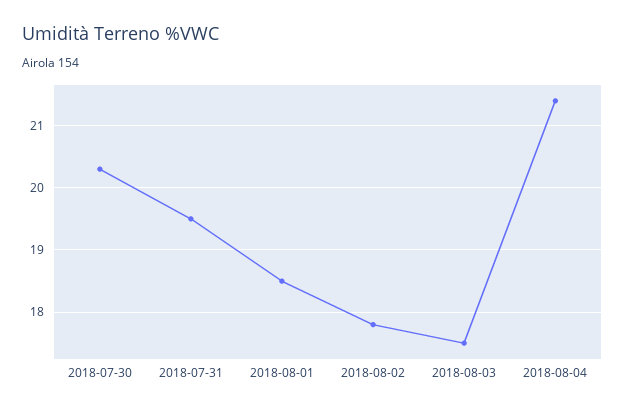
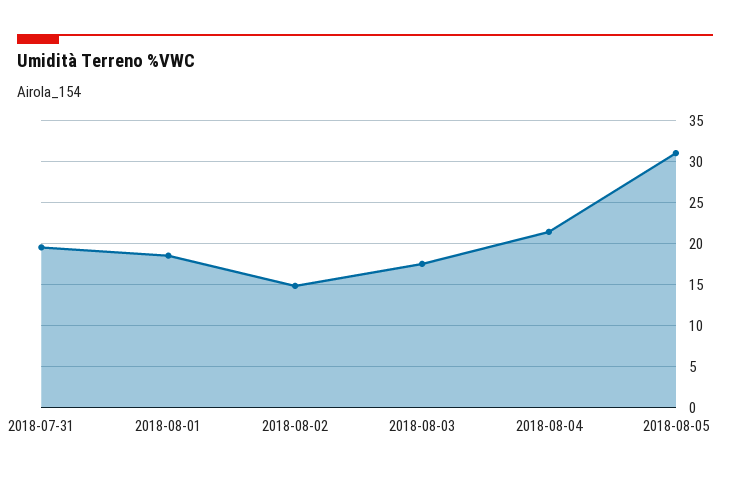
2018-07-30: 20.3 -> none
2018-08-02: 17.8 -> 15
2018-08-05: none -> 31

